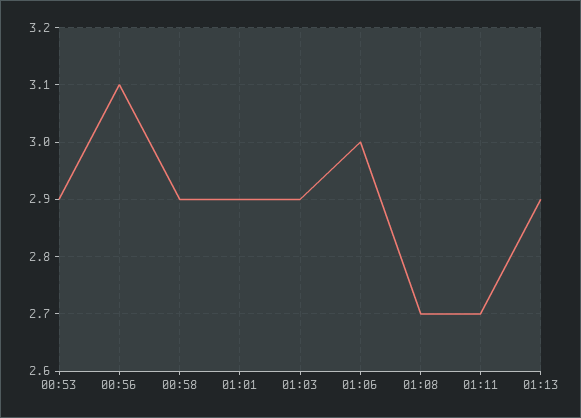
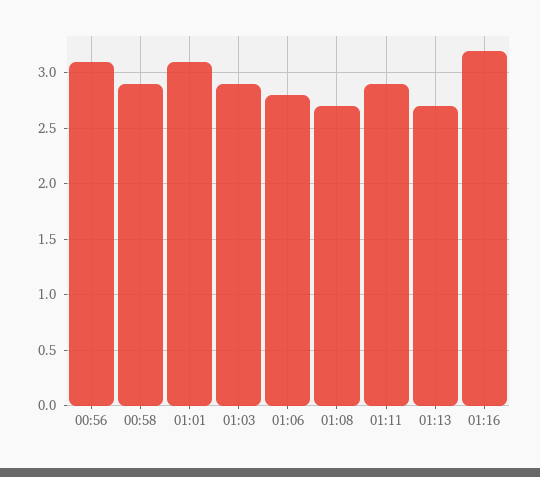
00:53: 2.9 -> none
01:01: 2.9 -> 3.1
01:06: 3 -> 2.8
01:11: 2.7 -> 2.9
01:13: 2.9 -> 2.7
01:16: none -> 3.2

